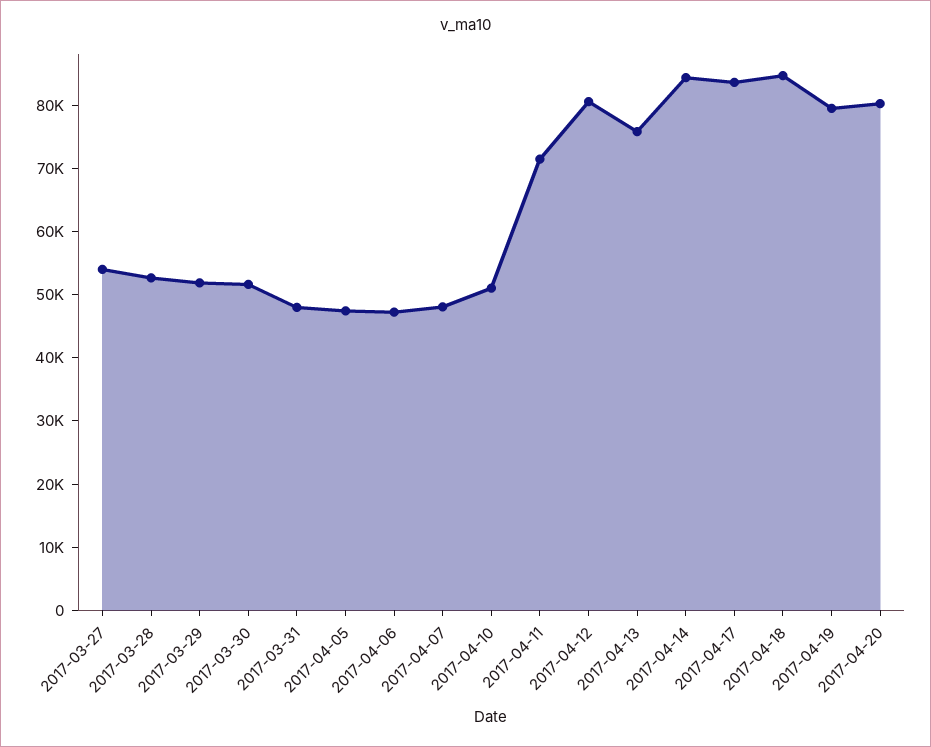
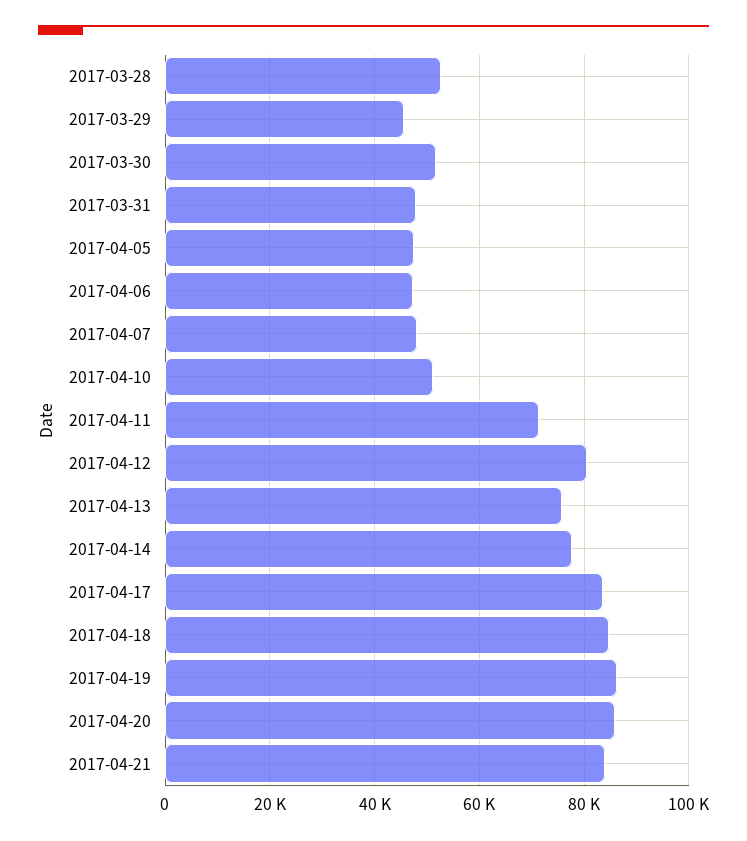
2017-03-27: 54000 -> none
2017-03-29: 52000 -> 46000
2017-04-14: 84000 -> 78000
2017-04-19: 80000 -> 86000
2017-04-20: 80000 -> 86000
2017-04-21: none -> 84000

